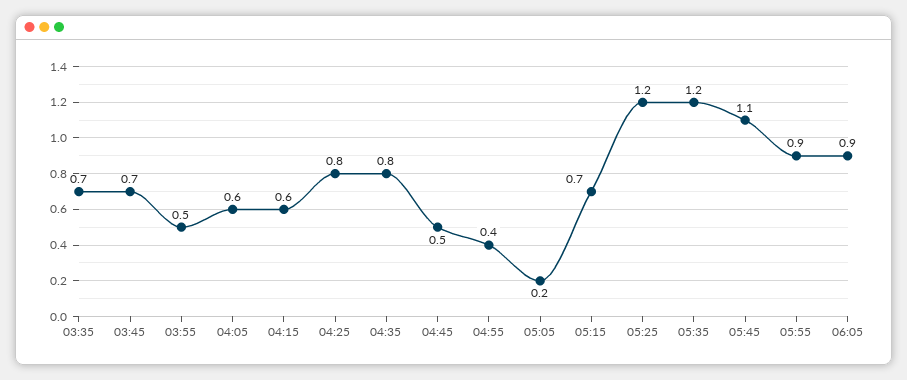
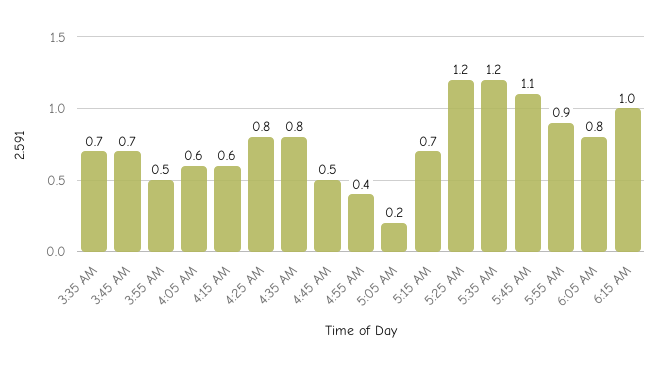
06:05: 0.9 -> 0.8
6:15 AM: none -> 1

